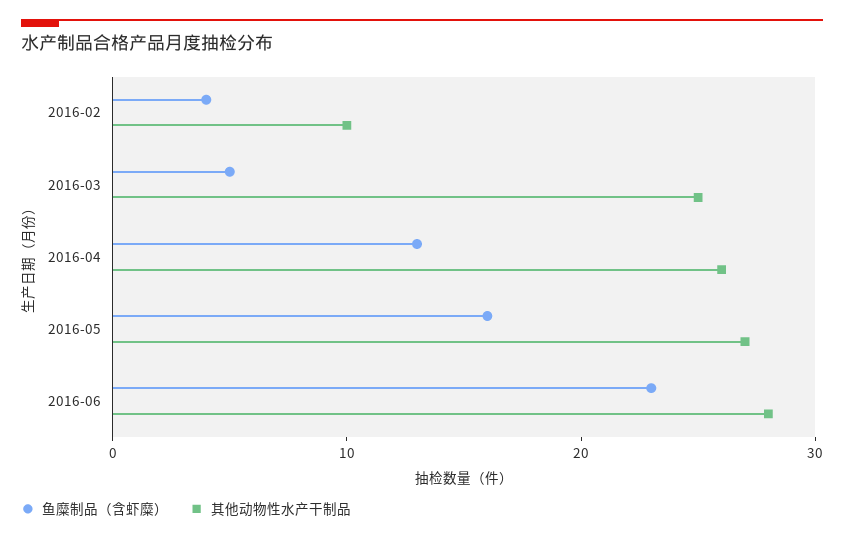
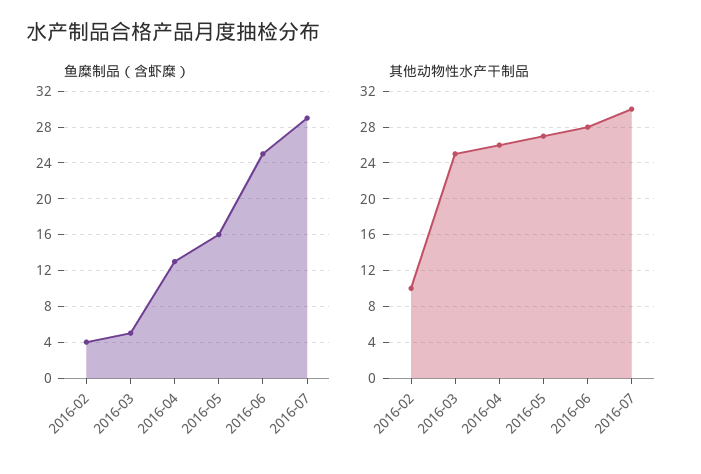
鱼糜制品（含虾糜）, 2016-06: 23 -> 25
鱼糜制品（含虾糜）, 2016-07: none -> 29
其他动物性水产干制品, 2016-07: none -> 30

